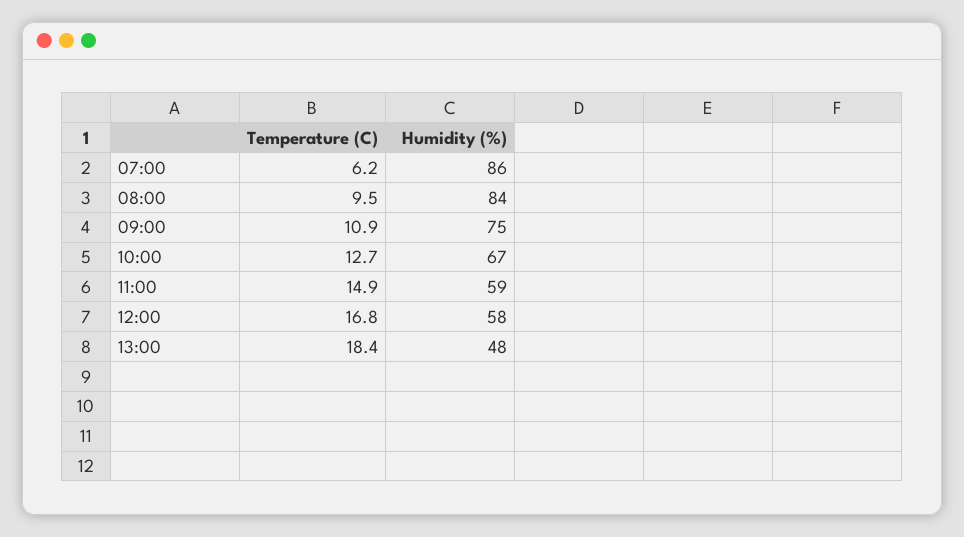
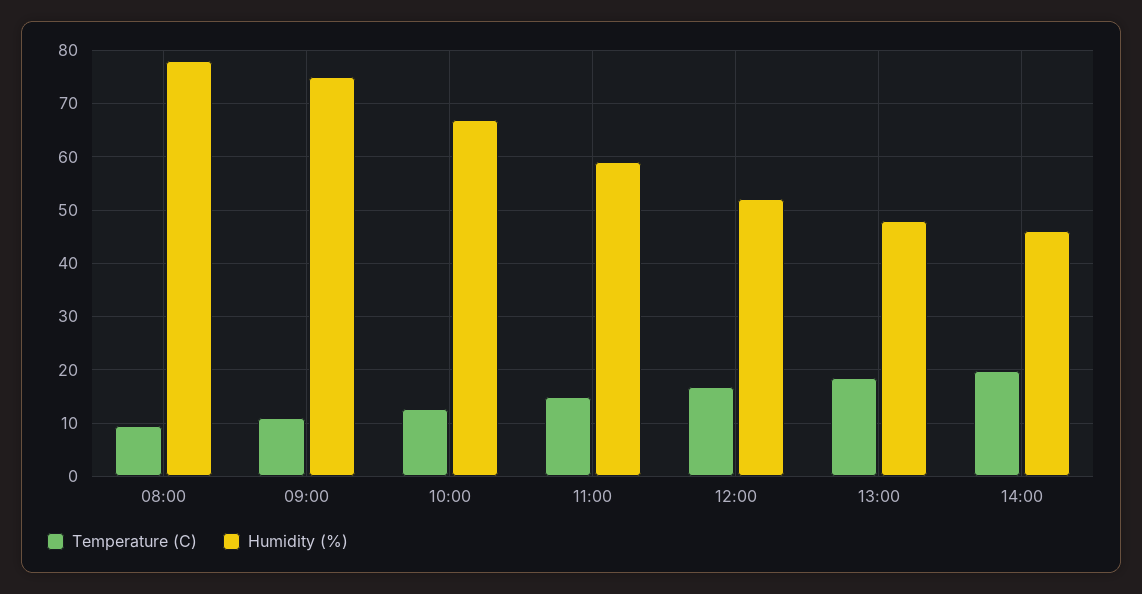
Temperature (C), 07:00: 6.2 -> none
Humidity (%), 07:00: 86 -> none
Humidity (%), 08:00: 84 -> 78
Humidity (%), 12:00: 58 -> 52
Temperature (C), 14:00: none -> 20
Humidity (%), 14:00: none -> 46

